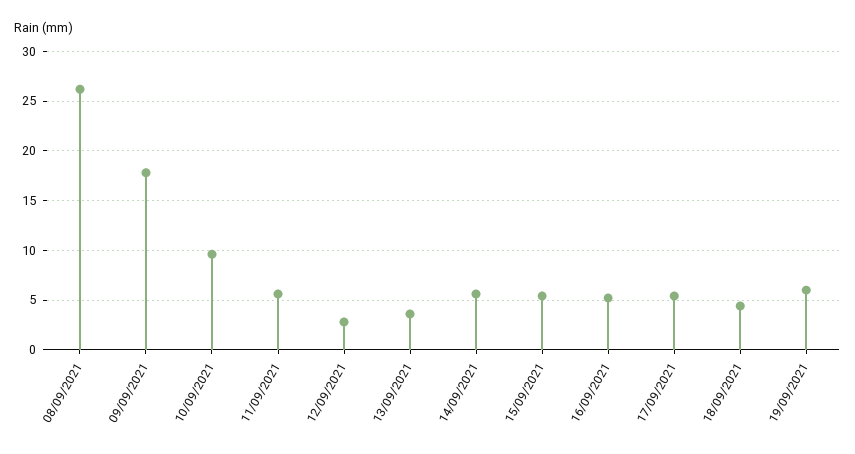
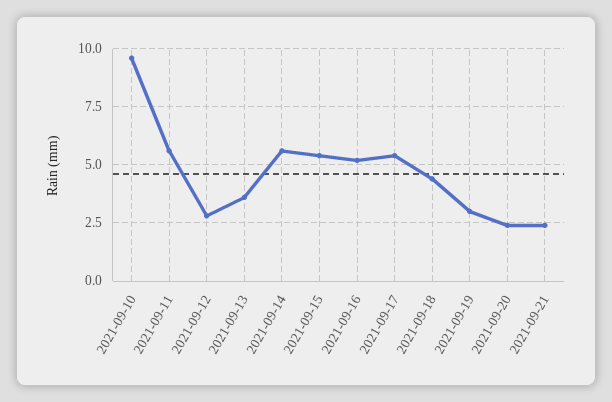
08/09/2021: 26 -> none
09/09/2021: 18 -> none
19/09/2021: 6 -> 3
2021-09-20: none -> 2.5
2021-09-21: none -> 2.5

